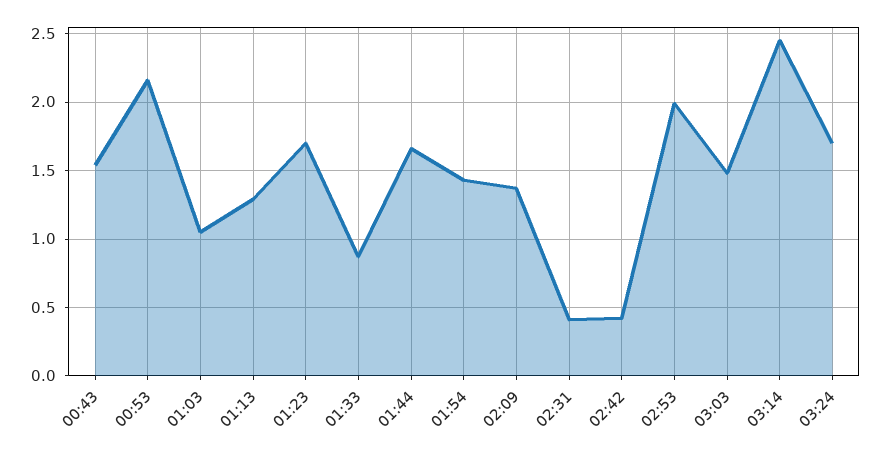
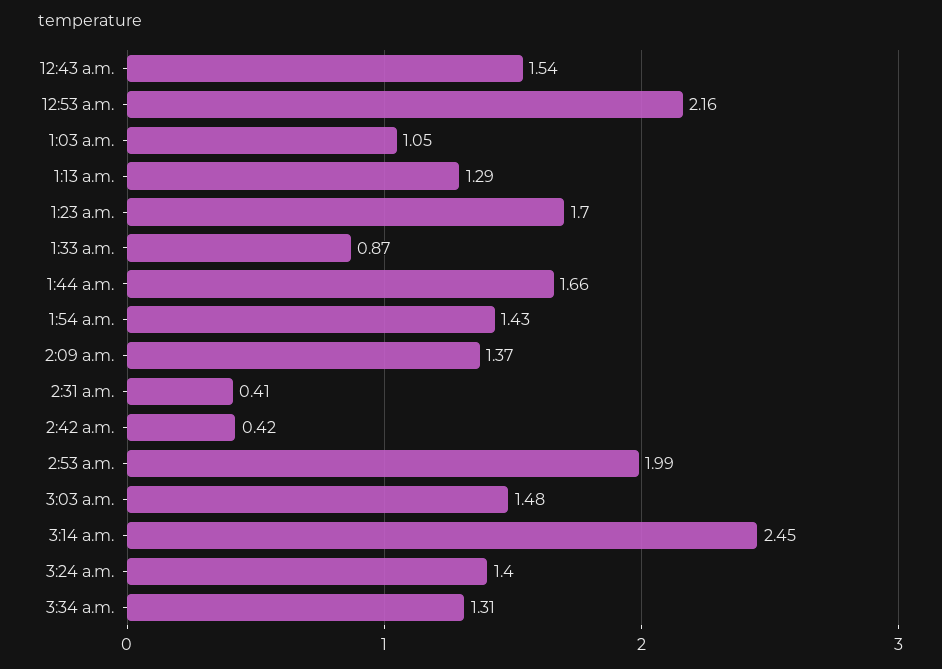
03:24: 1.7 -> 1.4
3:34 a.m.: none -> 1.31

